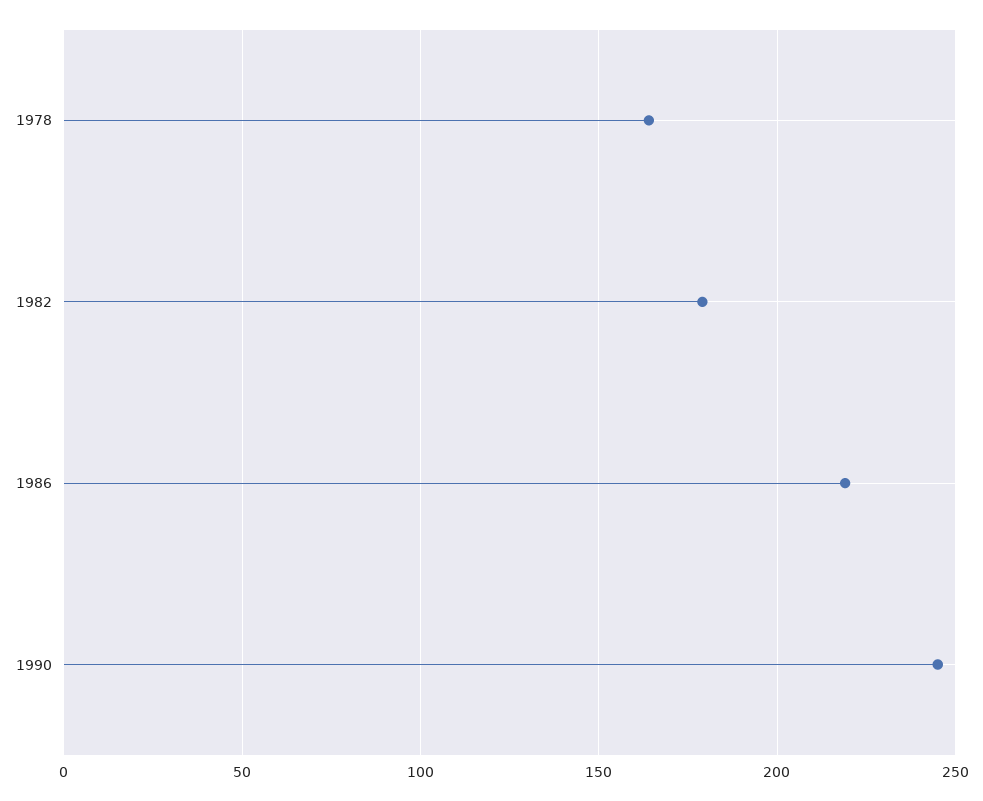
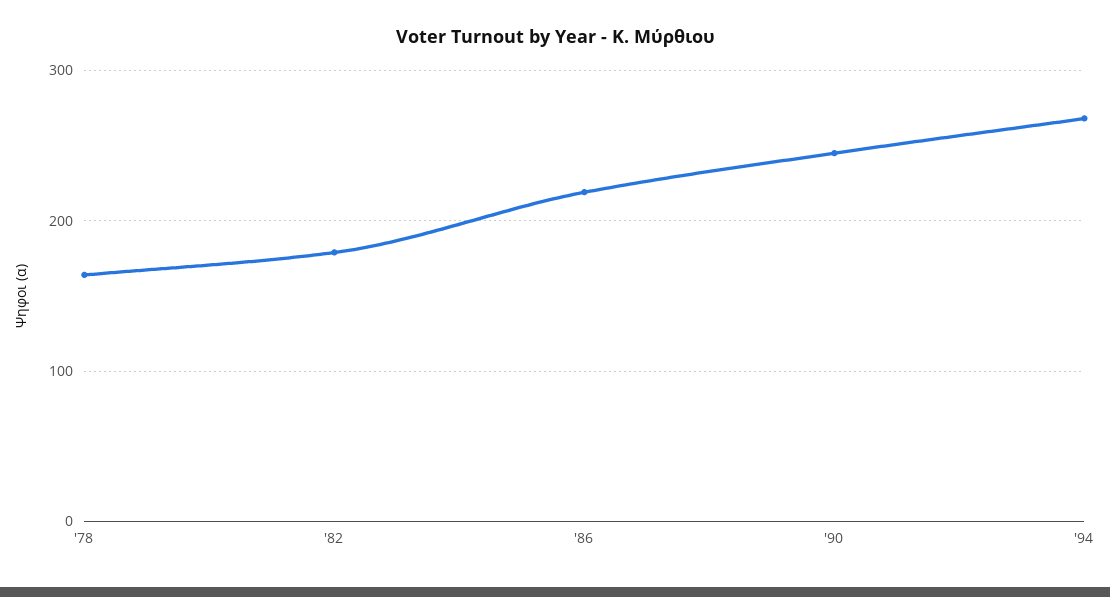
'94: none -> 270

